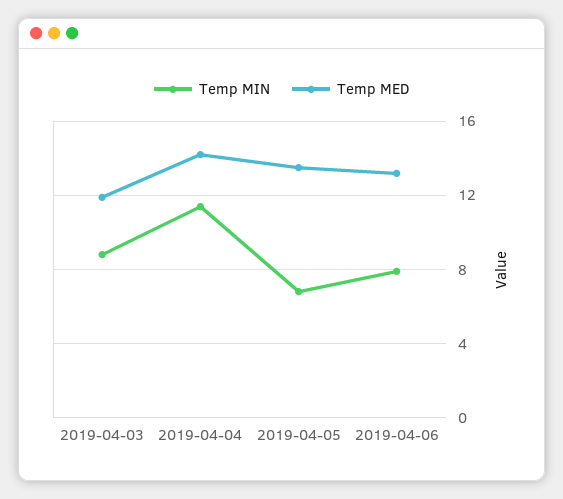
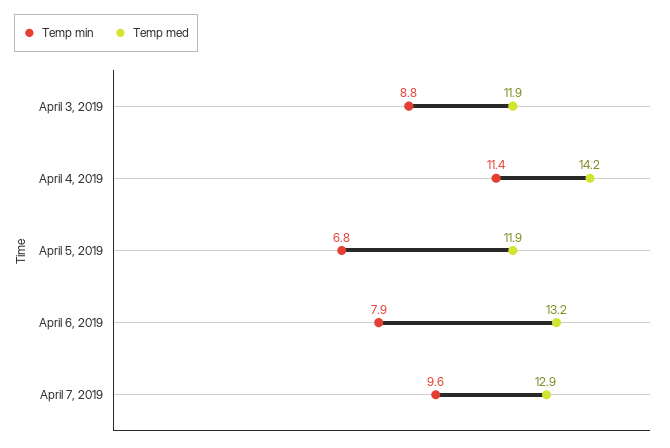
Temp MED, 2019-04-05: 13.5 -> 11.9
Temp MIN, April 7, 2019: none -> 9.6
Temp MED, April 7, 2019: none -> 12.9

